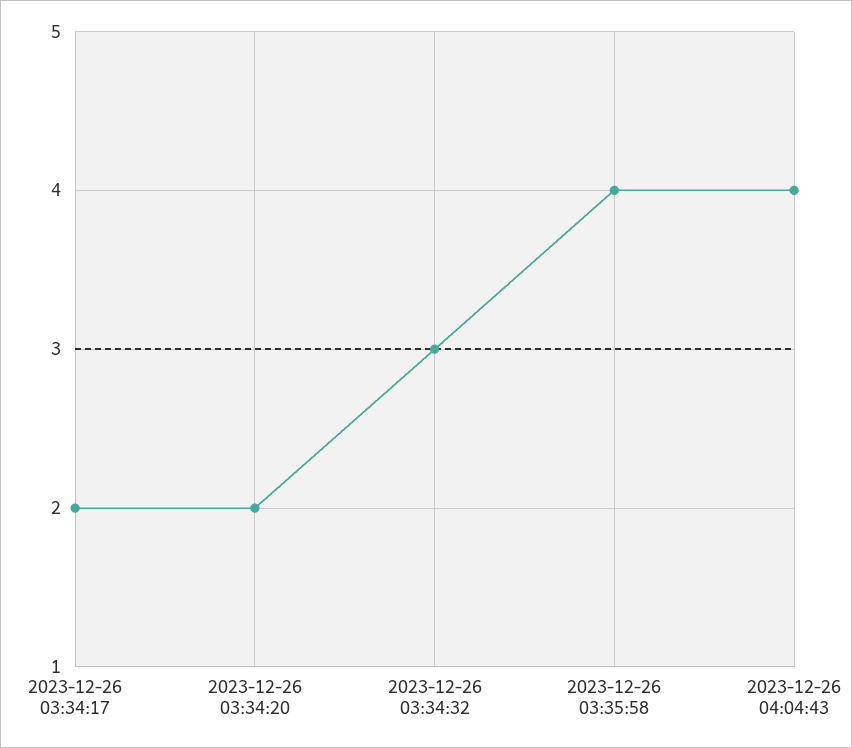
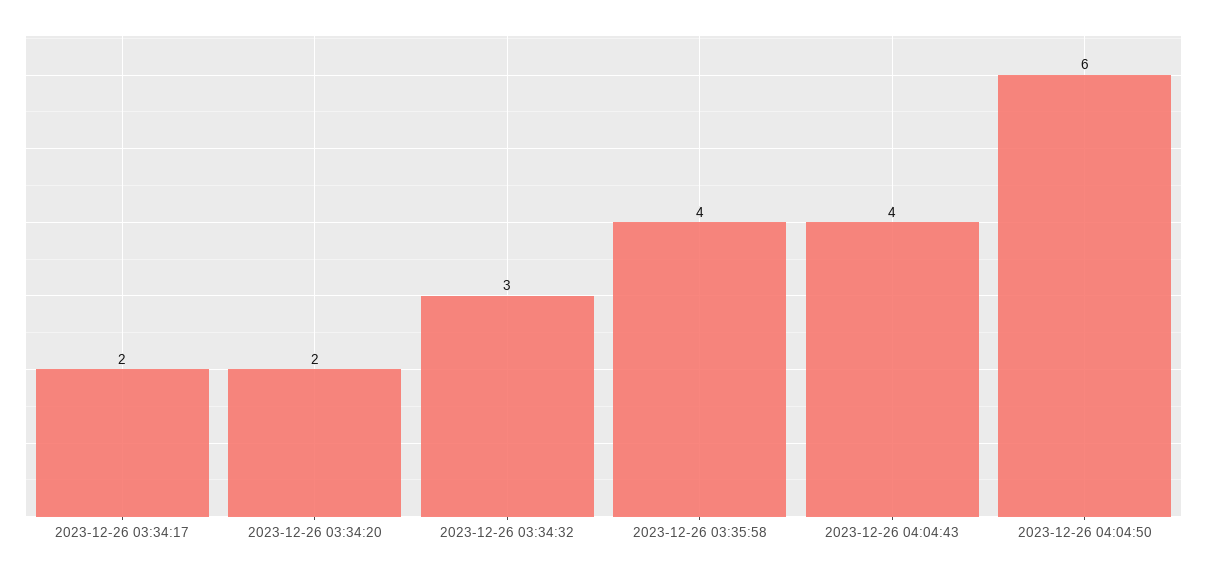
2023-12-26 04:04:50: none -> 6

